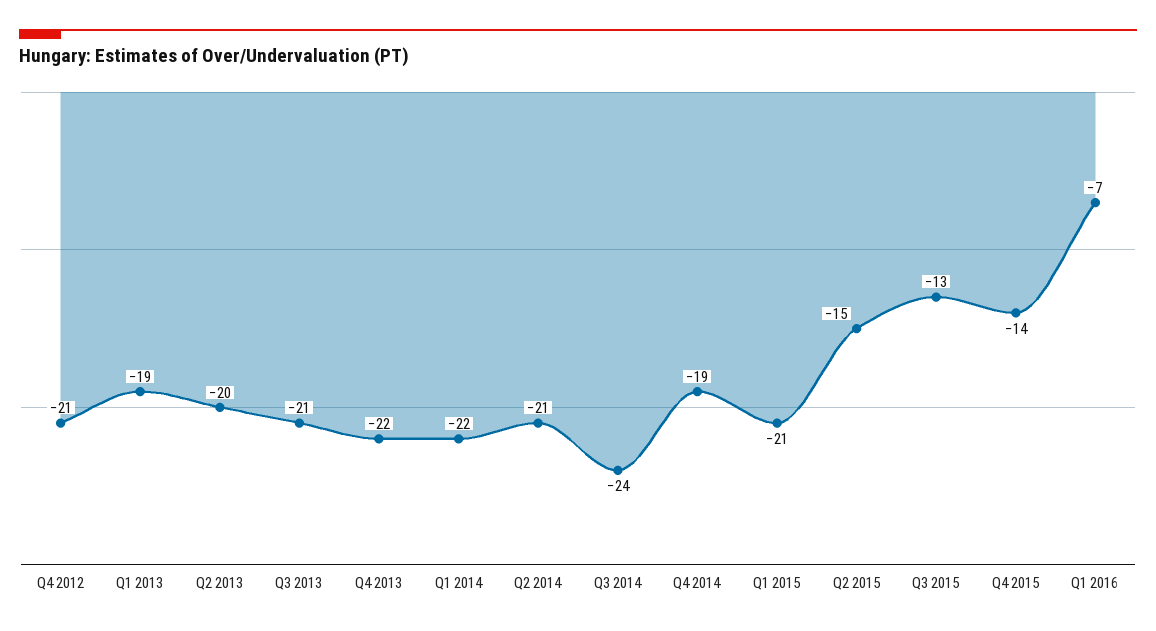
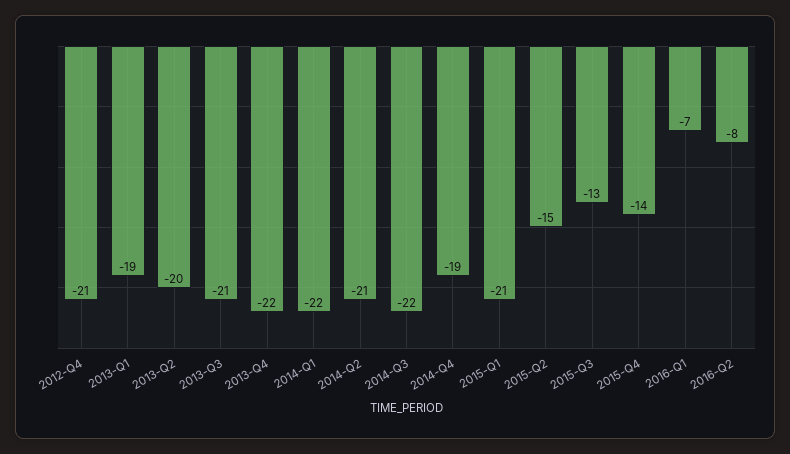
Q3 2014: -24 -> -22
2016-Q2: none -> -8

